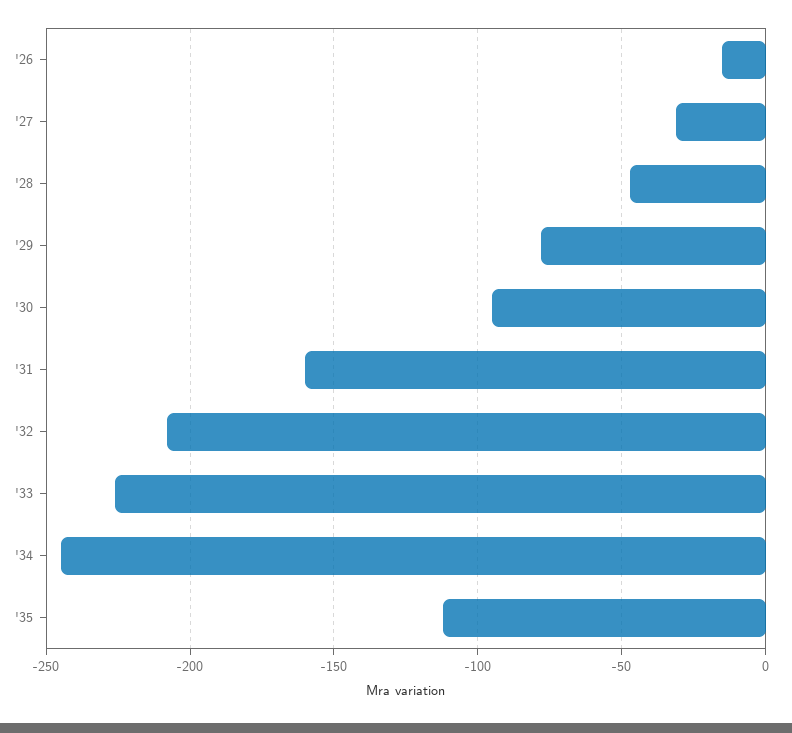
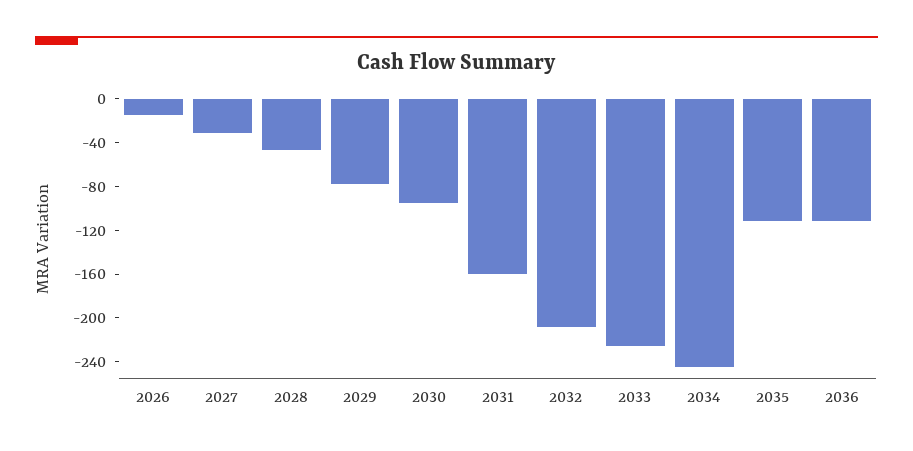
2036: none -> -110

